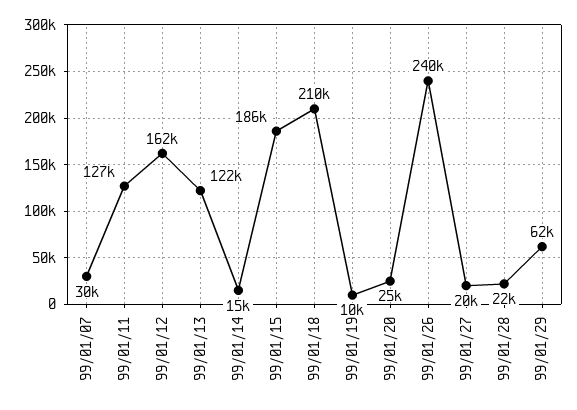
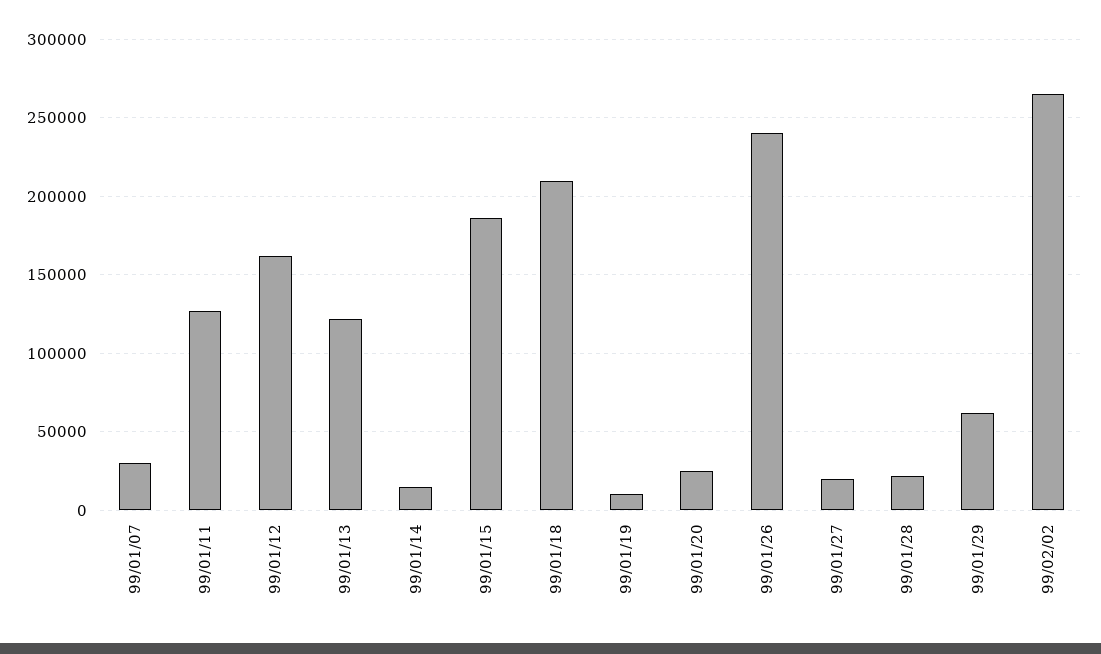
99/02/02: none -> 265000

